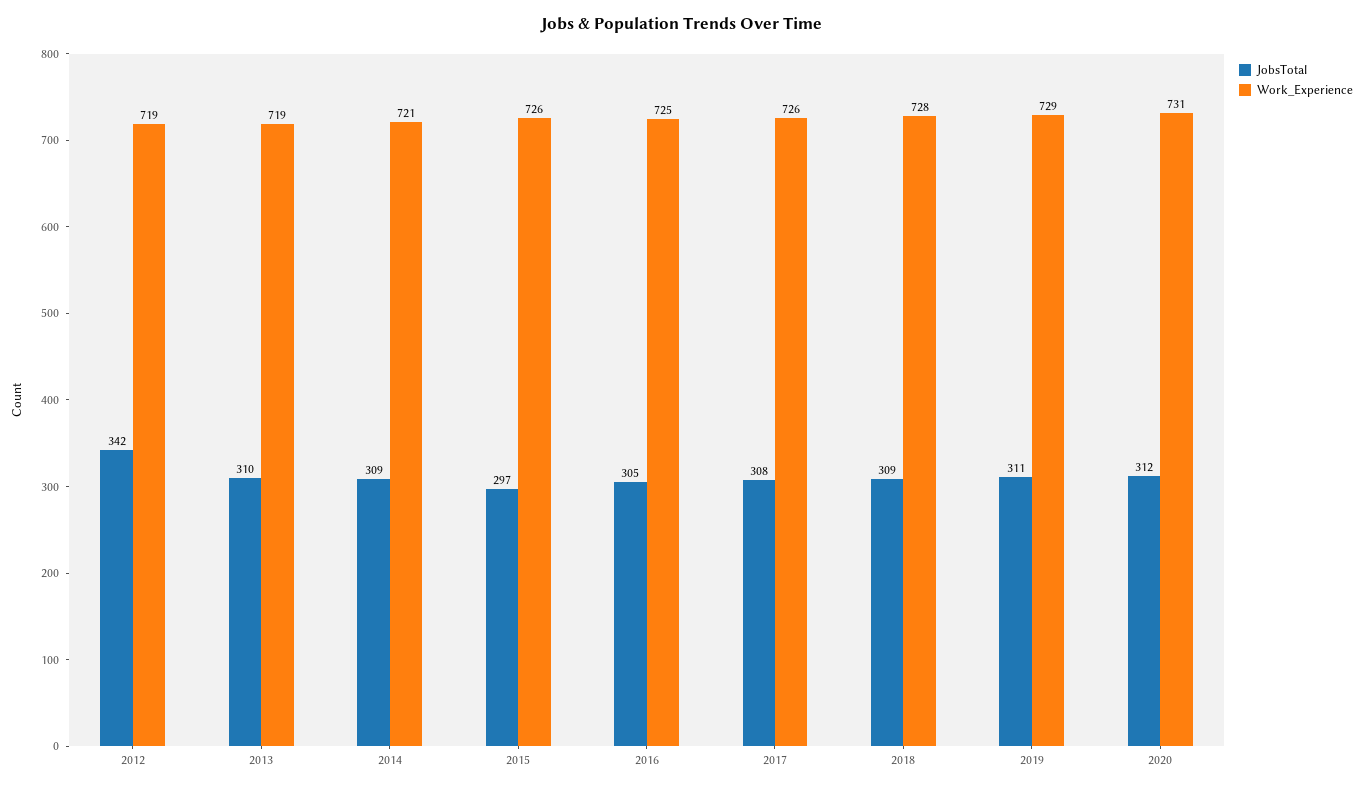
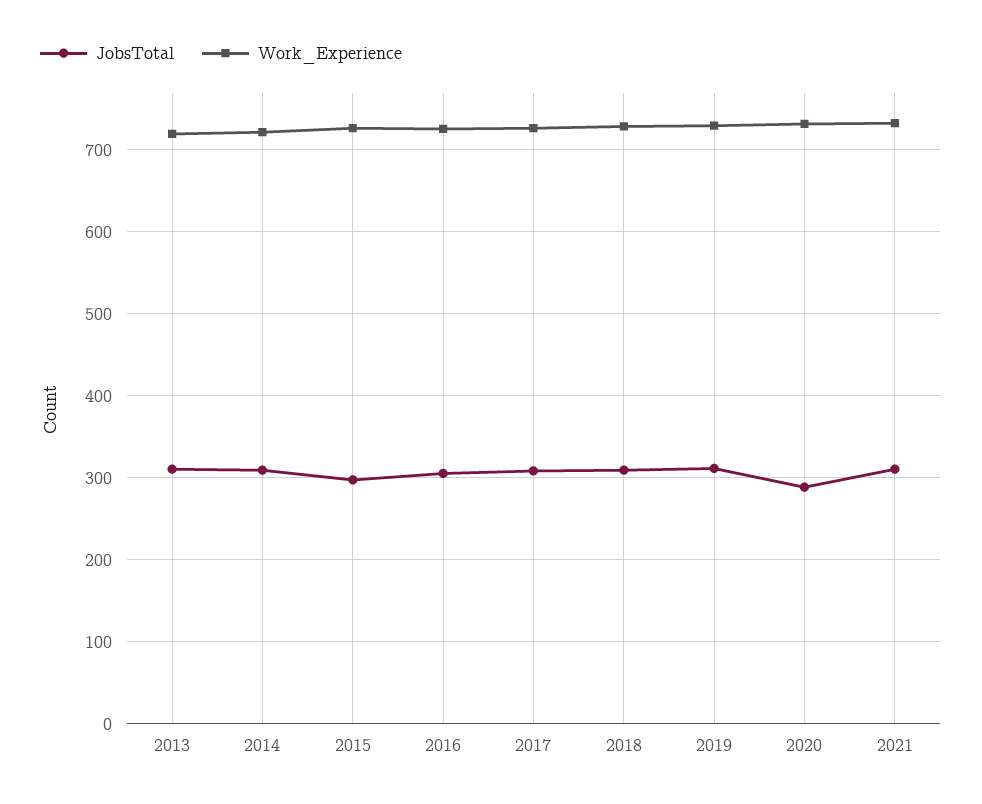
JobsTotal, 2012: 342 -> none
Work_Experience, 2012: 719 -> none
JobsTotal, 2020: 312 -> 290
JobsTotal, 2021: none -> 310
Work_Experience, 2021: none -> 730

